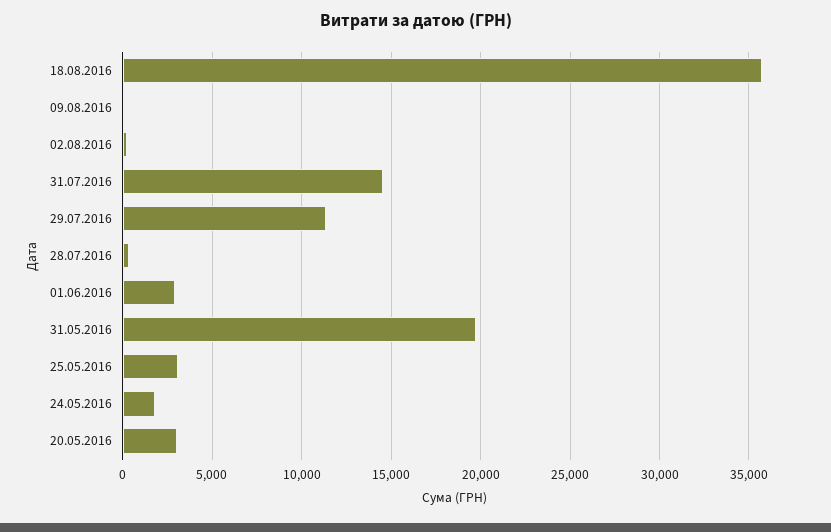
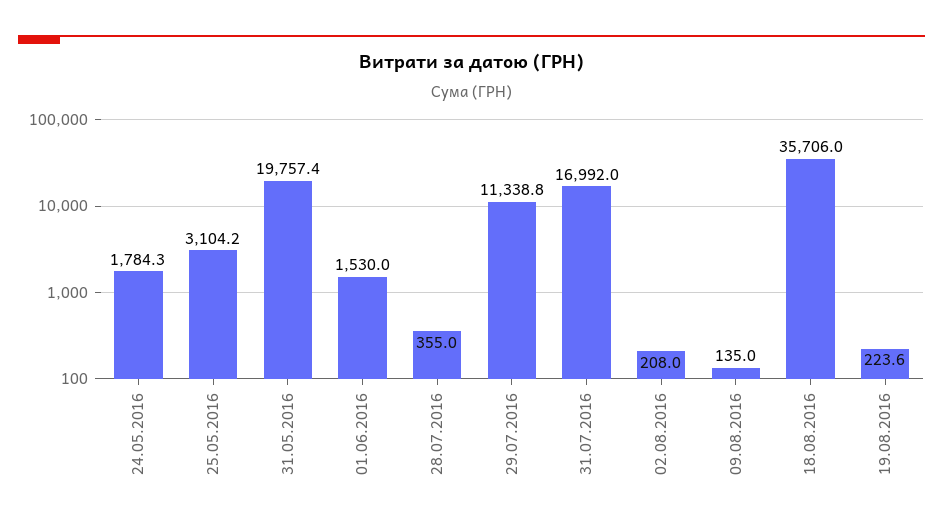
31.07.2016: 14500 -> 16992
01.06.2016: 3000 -> 1530
20.05.2016: 3000 -> none
19.08.2016: none -> 223.6

